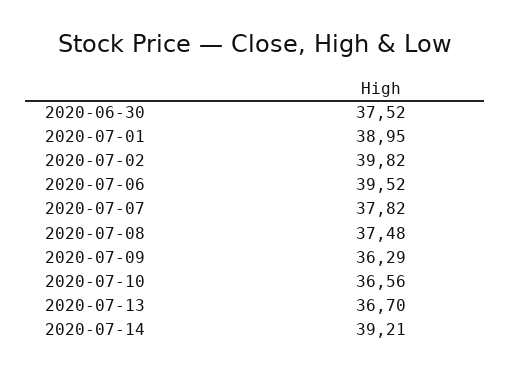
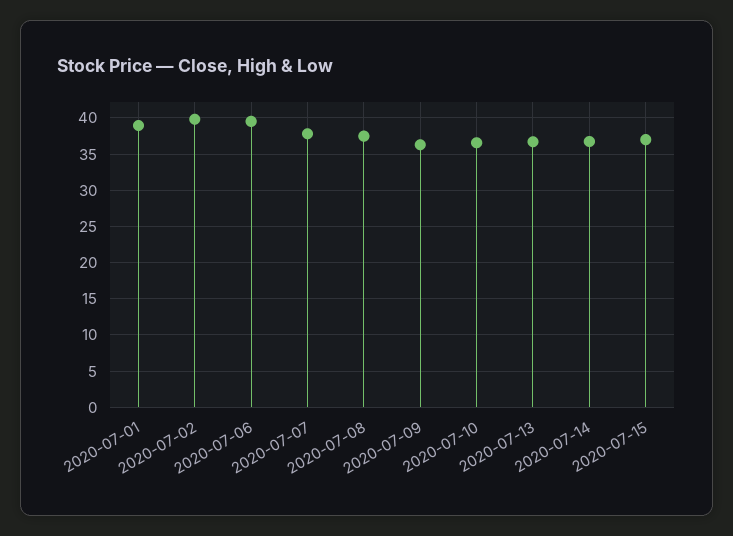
2020-06-30: 37.52 -> none
2020-07-14: 39.21 -> 37
2020-07-15: none -> 37

